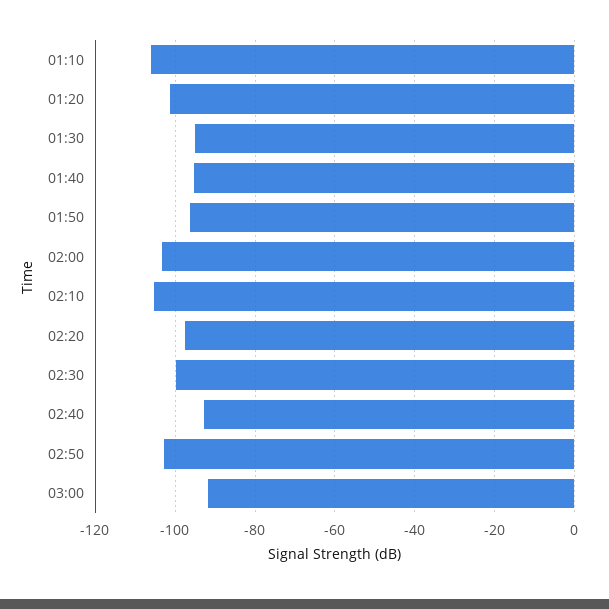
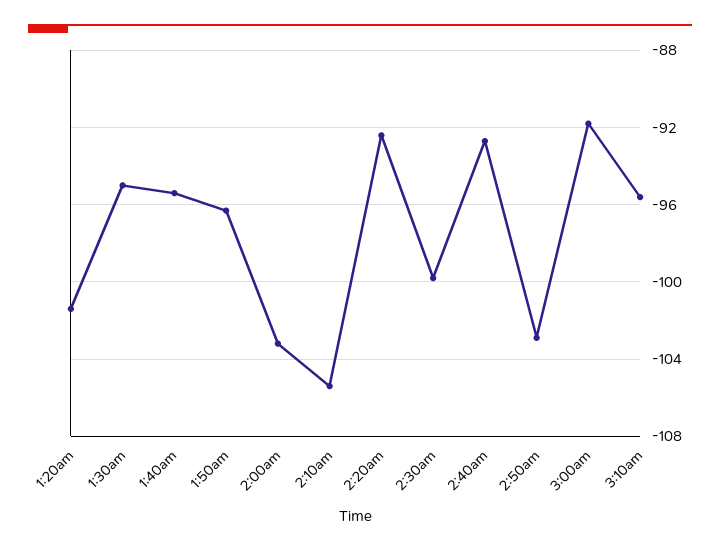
01:10: -106 -> none
02:20: -98 -> -92.5
3:10am: none -> -95.5

